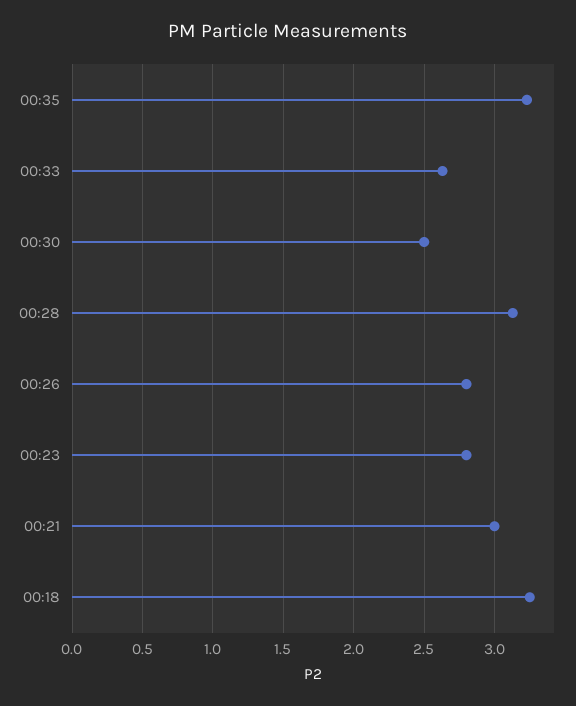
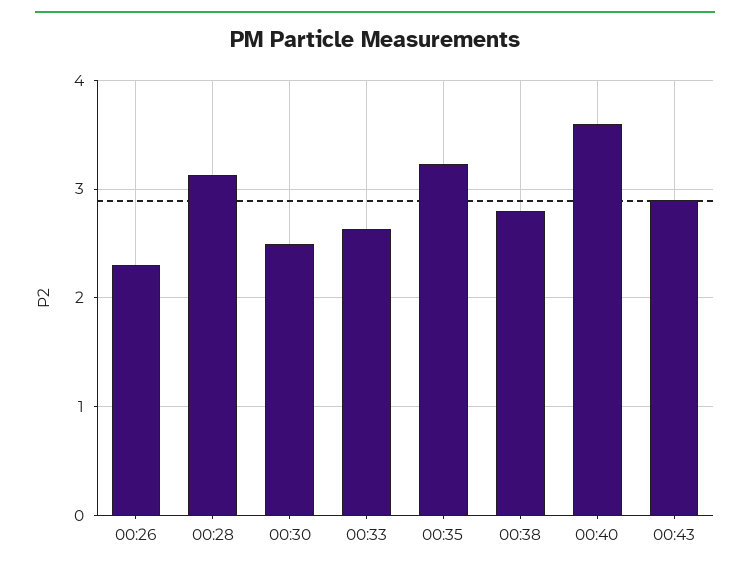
00:26: 2.8 -> 2.3
00:23: 2.8 -> none
00:21: 3 -> none
00:18: 3.25 -> none
00:38: none -> 2.8
00:40: none -> 3.6
00:43: none -> 2.9

